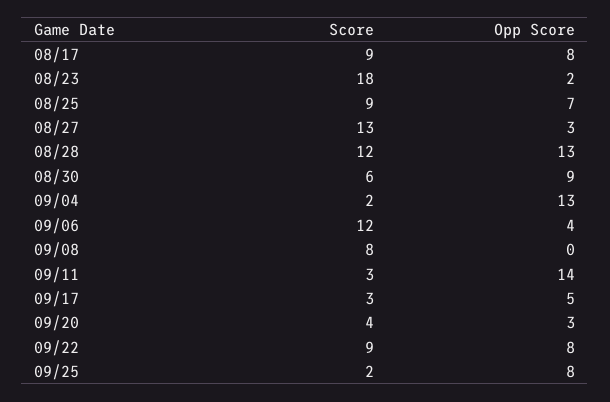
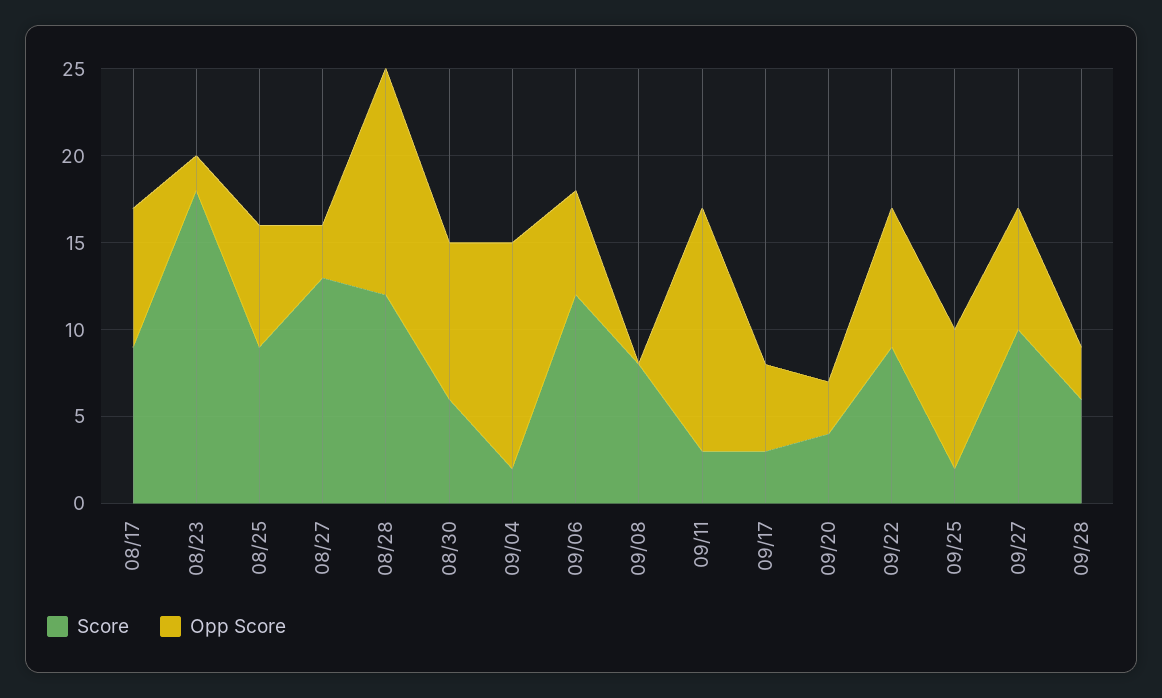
Opp Score, 09/06: 4 -> 6
Score, 09/27: none -> 10
Opp Score, 09/27: none -> 7
Score, 09/28: none -> 6
Opp Score, 09/28: none -> 3

